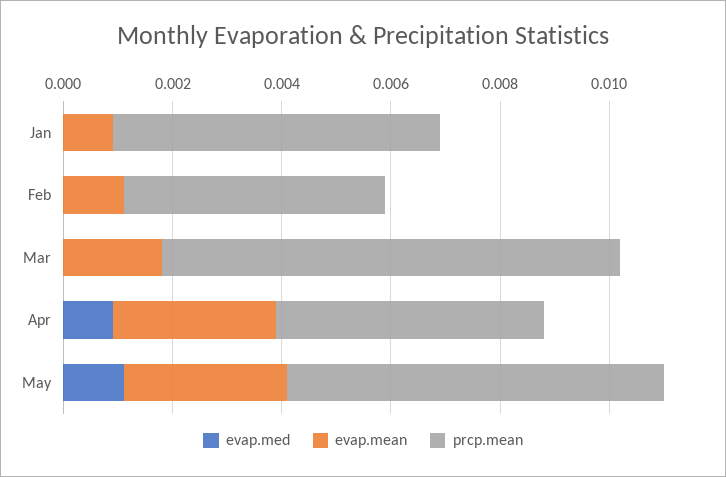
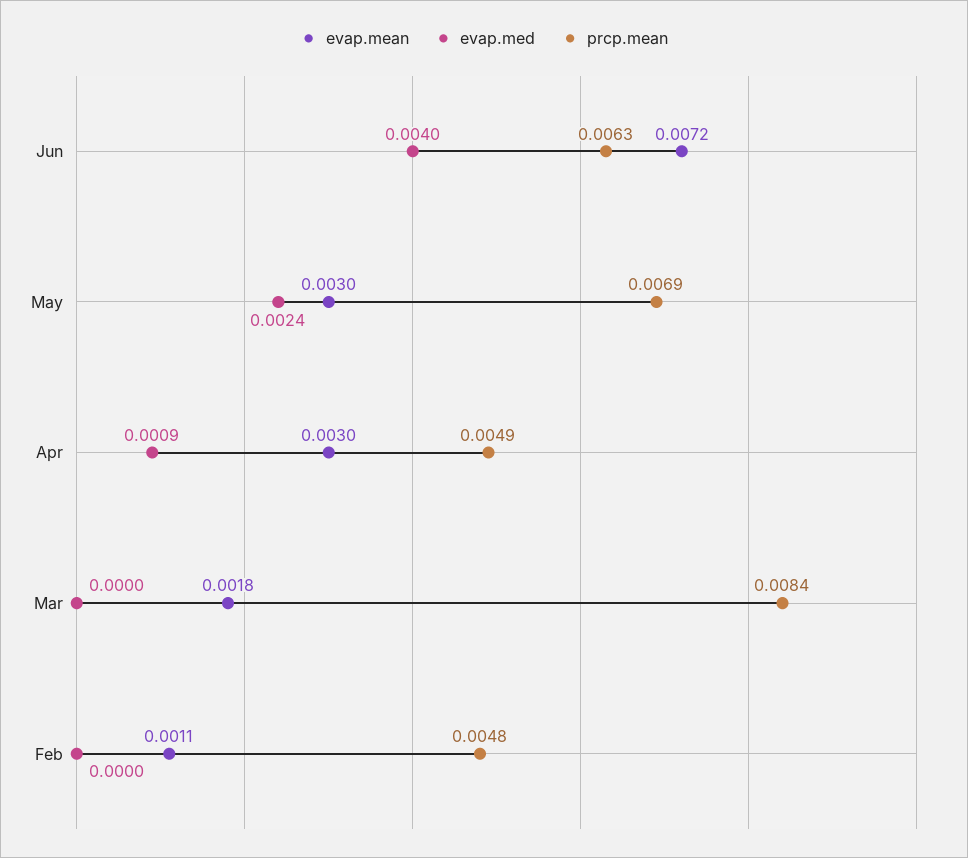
evap.med, Jan: 0 -> none
evap.mean, Jan: 0.001 -> none
prcp.mean, Jan: 0.006 -> none
evap.med, May: 0.001 -> 0.0024
evap.mean, Jun: none -> 0.0072
evap.med, Jun: none -> 0.004
prcp.mean, Jun: none -> 0.0063

